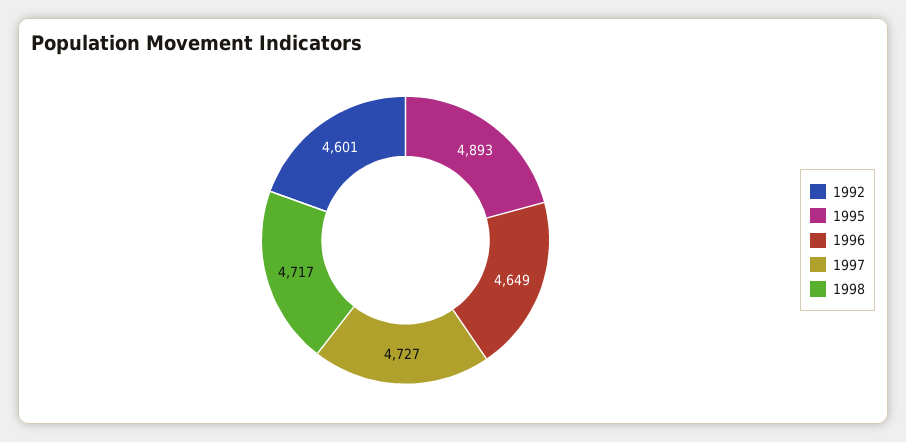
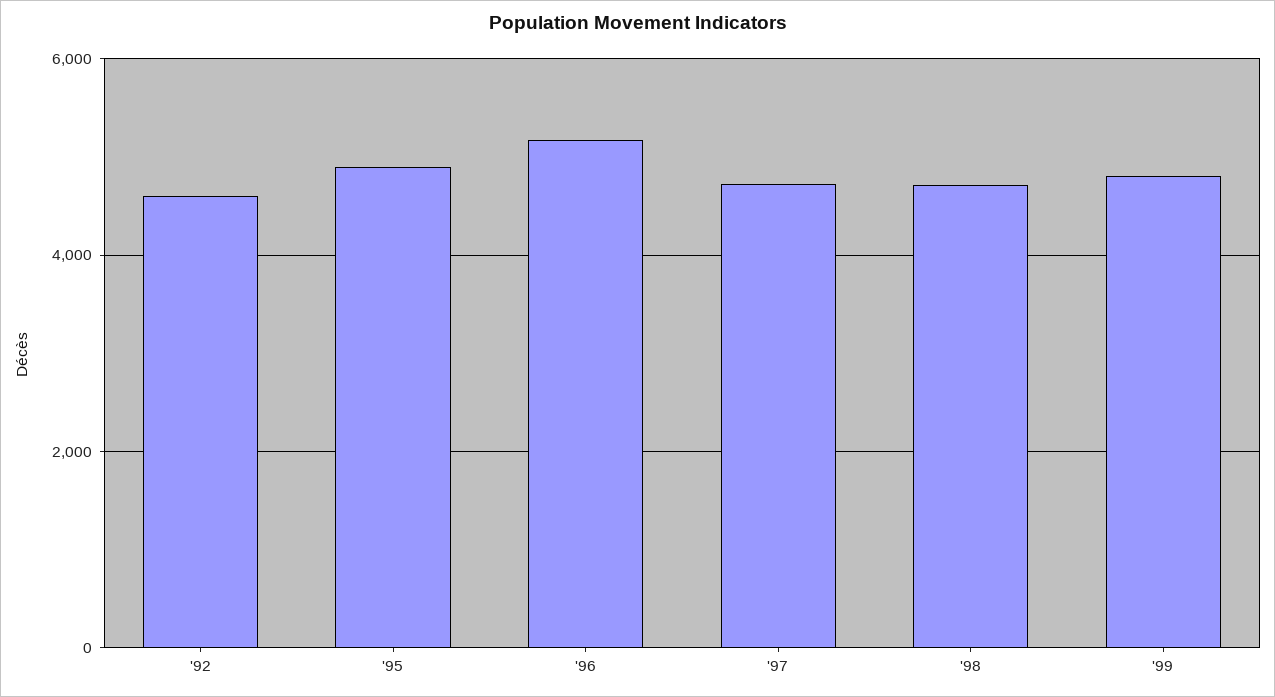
1996: 4649 -> 5200
'99: none -> 4800

